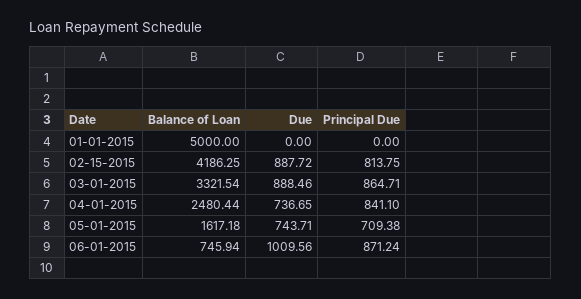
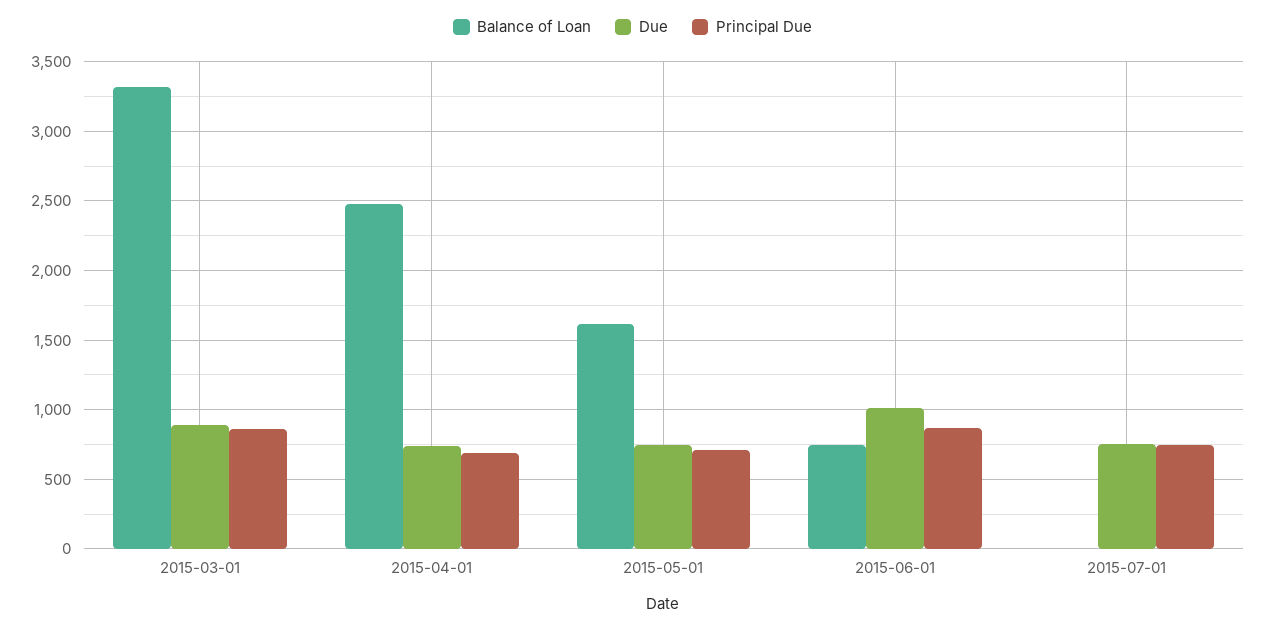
Balance of Loan, 01-01-2015: 5000 -> none
Due, 01-01-2015: 0 -> none
Principal Due, 01-01-2015: 0 -> none
Balance of Loan, 02-15-2015: 4186.25 -> none
Due, 02-15-2015: 887.72 -> none
Principal Due, 02-15-2015: 813.75 -> none
Principal Due, 04-01-2015: 841.1 -> 700
Balance of Loan, 2015-07-01: none -> 0
Due, 2015-07-01: none -> 750
Principal Due, 2015-07-01: none -> 750

